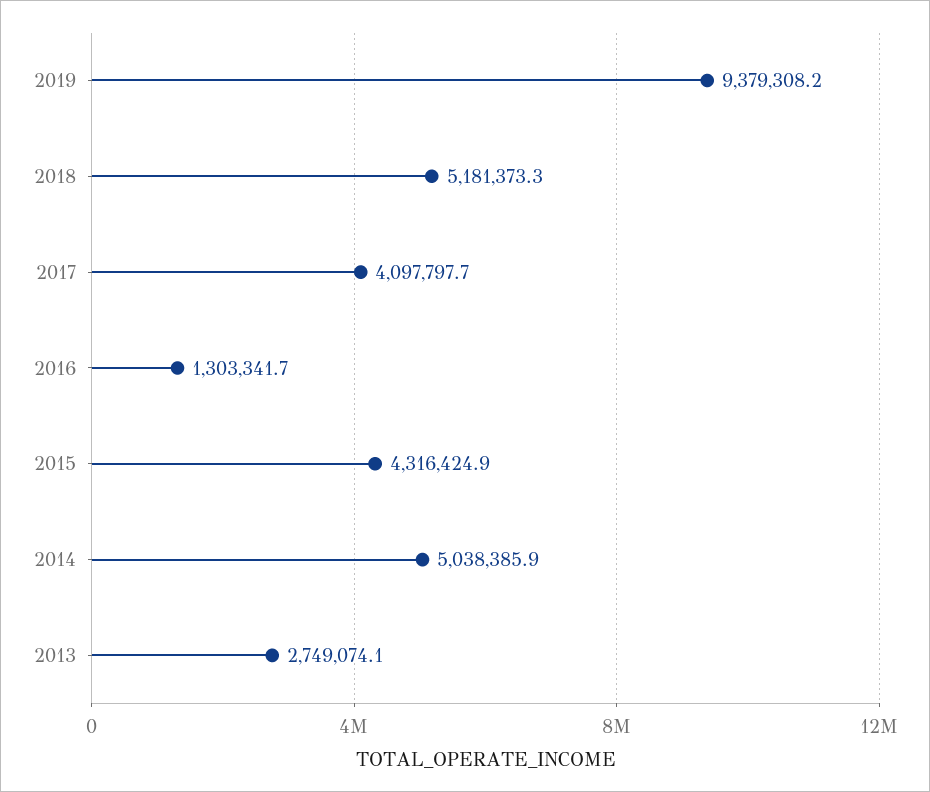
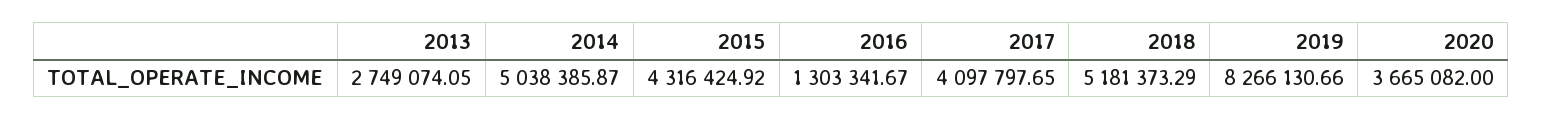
2019: 9379308.2 -> 8266130.66
2020: none -> 3665082

